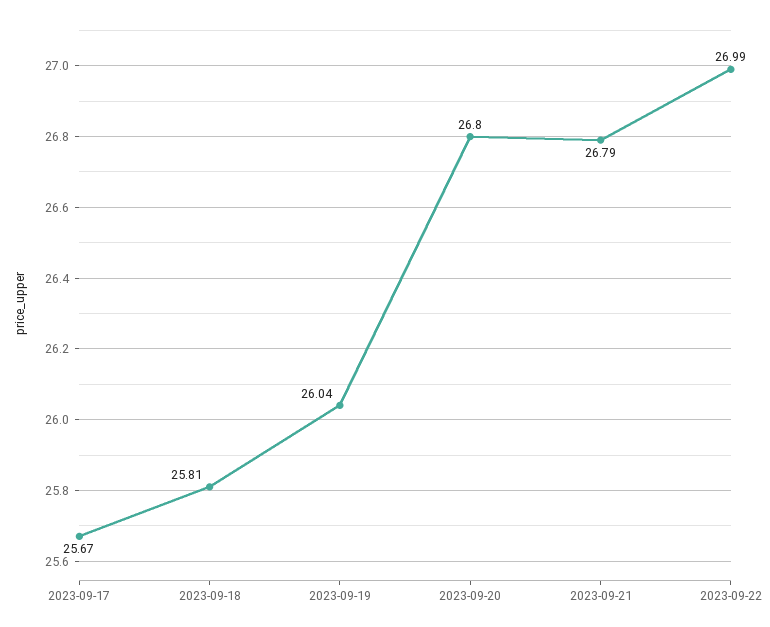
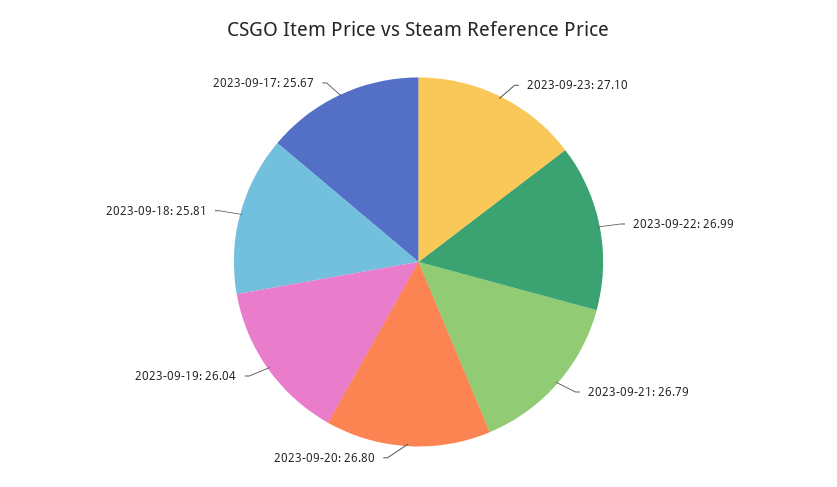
2023-09-23: none -> 27.1

